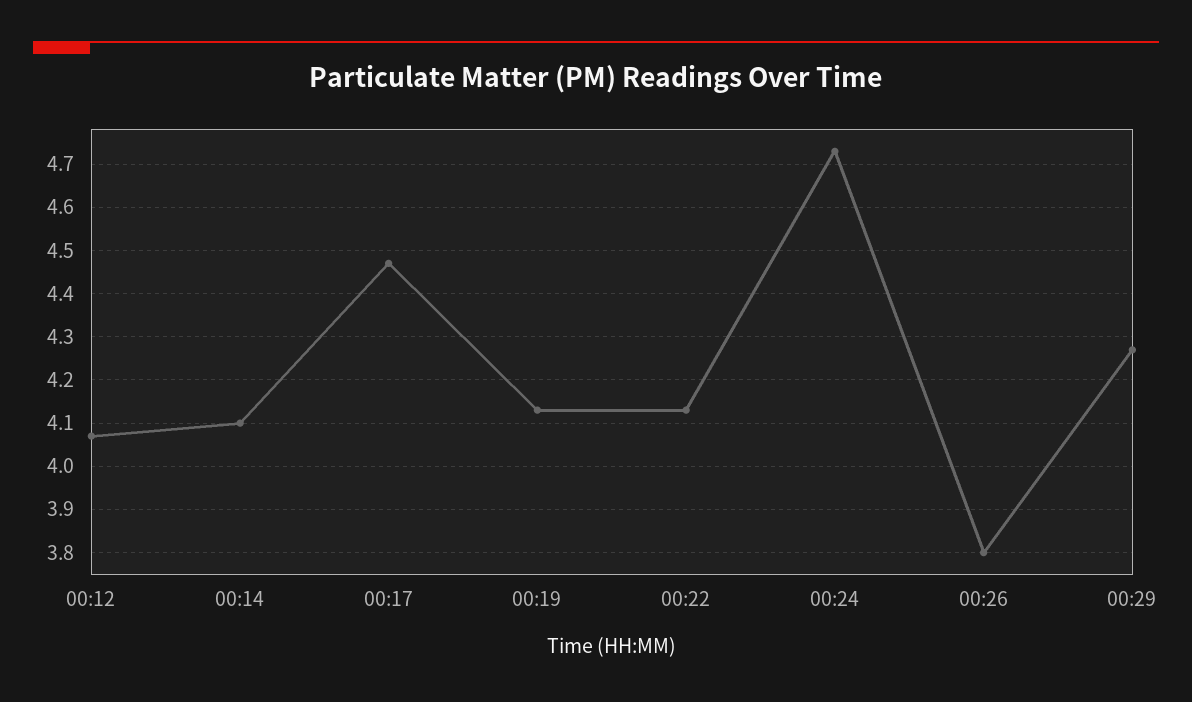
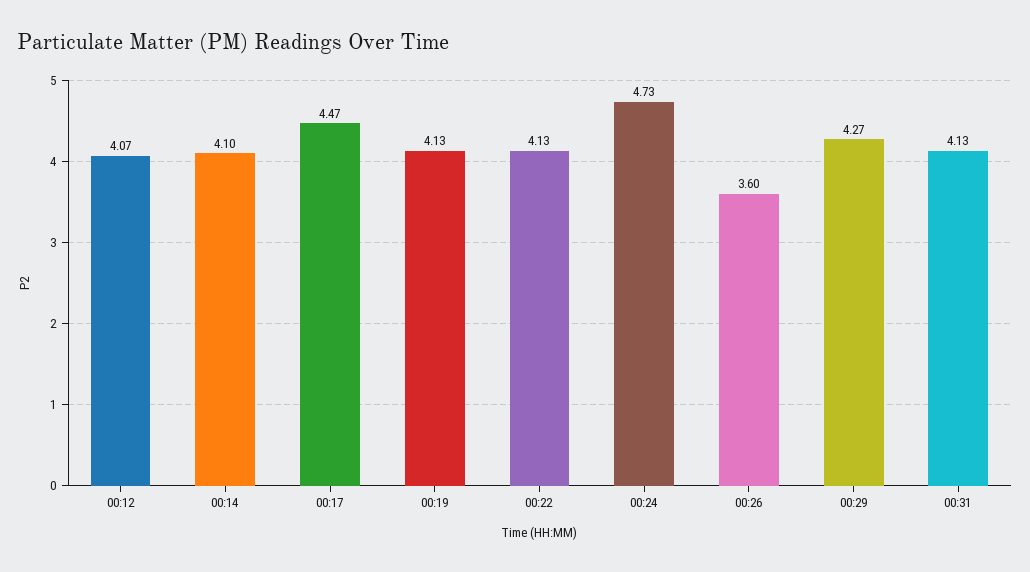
00:26: 3.8 -> 3.6
00:31: none -> 4.13

